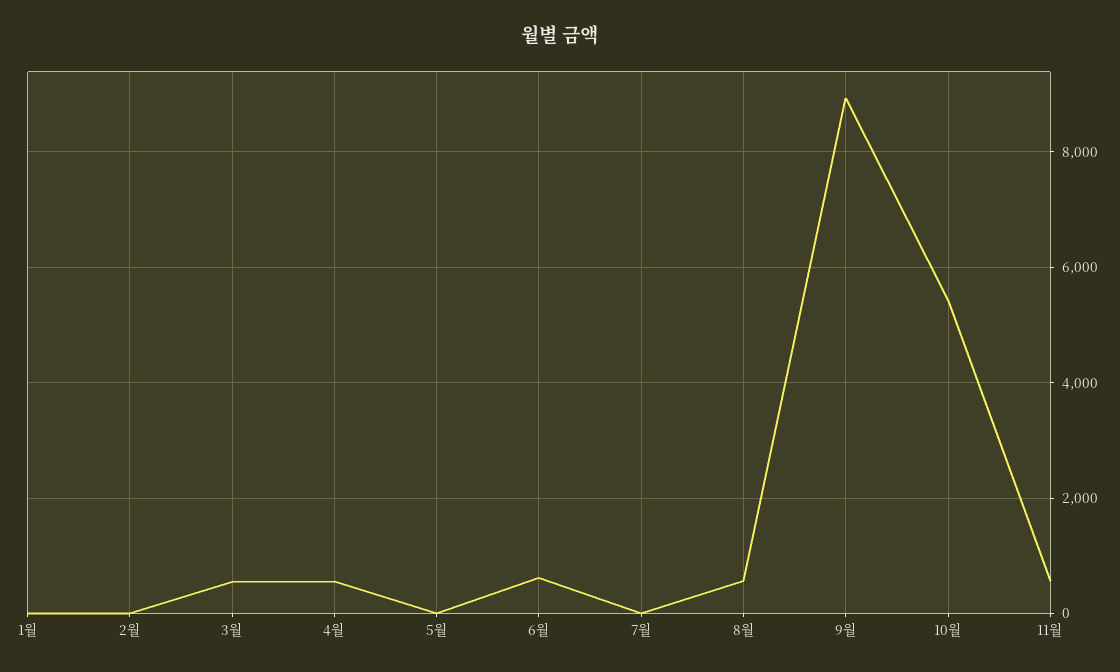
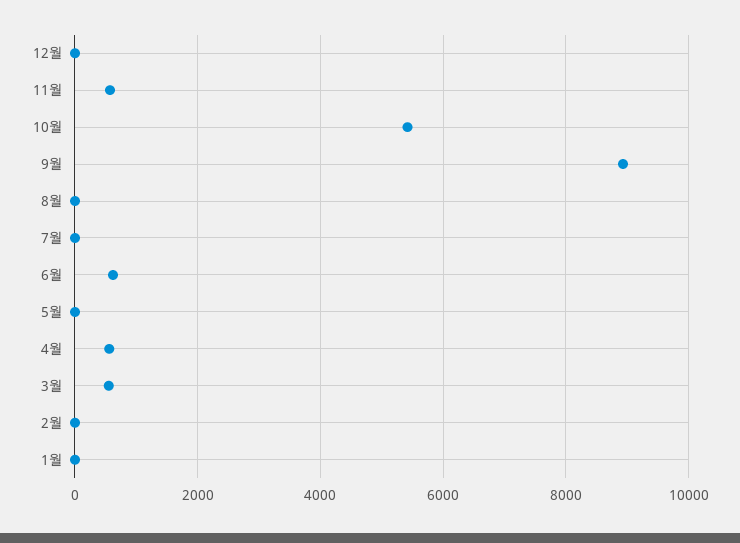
8월: 600 -> 0
12월: none -> 0

